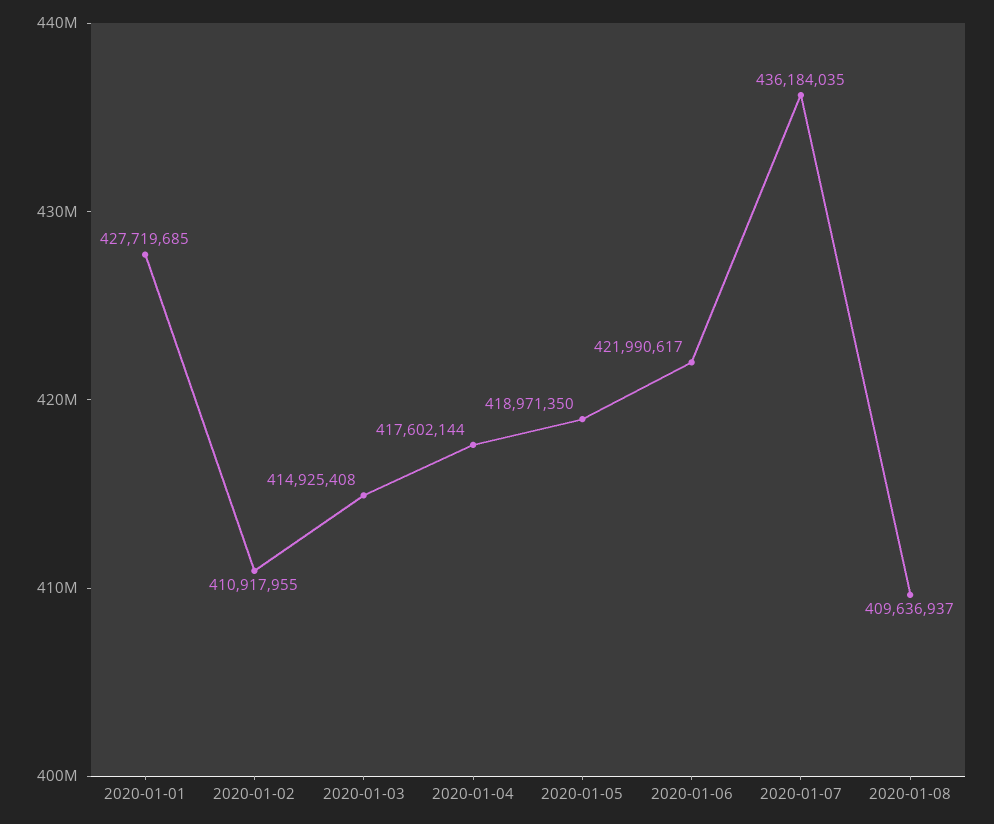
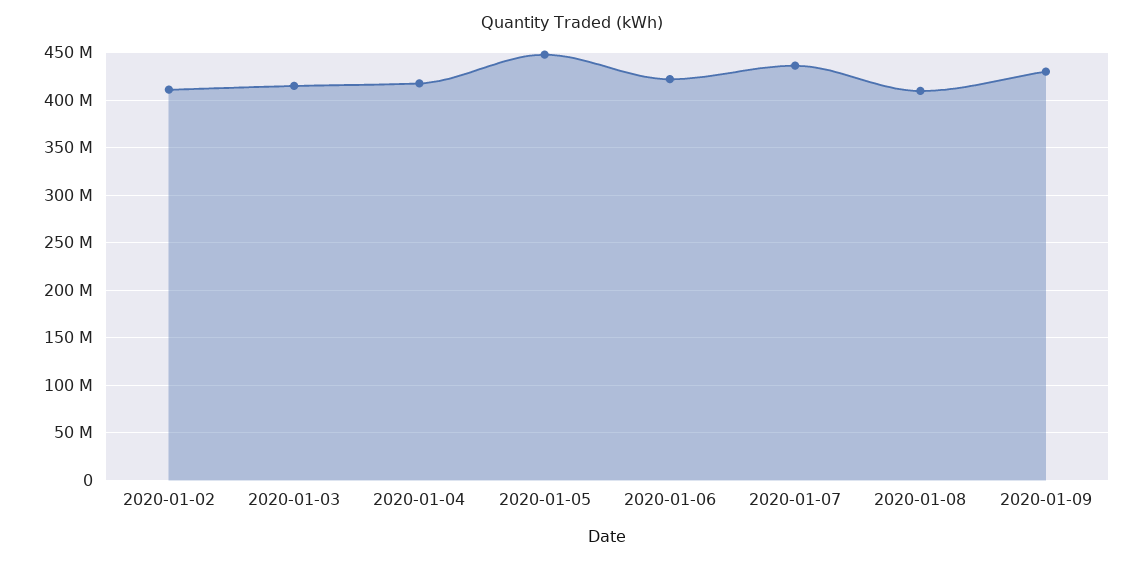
2020-01-01: 427719685 -> none
2020-01-05: 418971350 -> 450000000
2020-01-09: none -> 430000000

